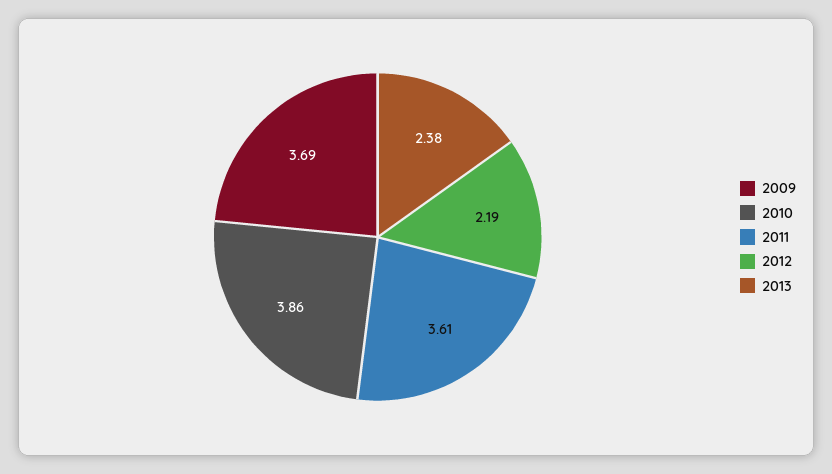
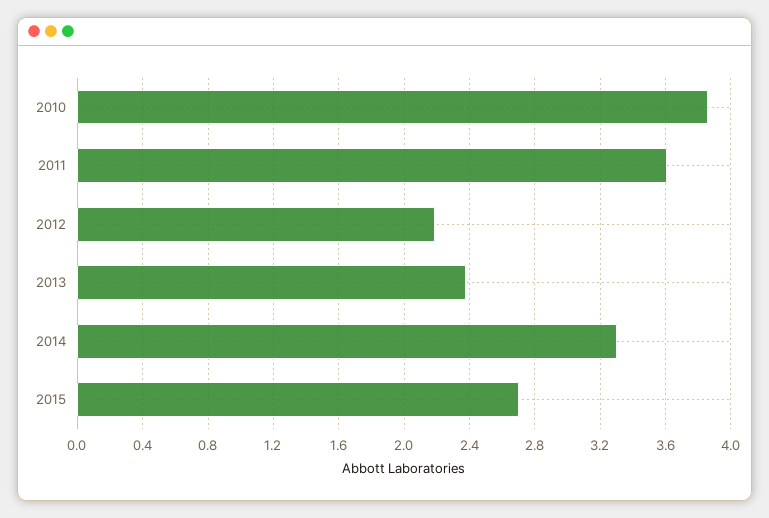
2009: 3.69 -> none
2014: none -> 3.3
2015: none -> 2.7

